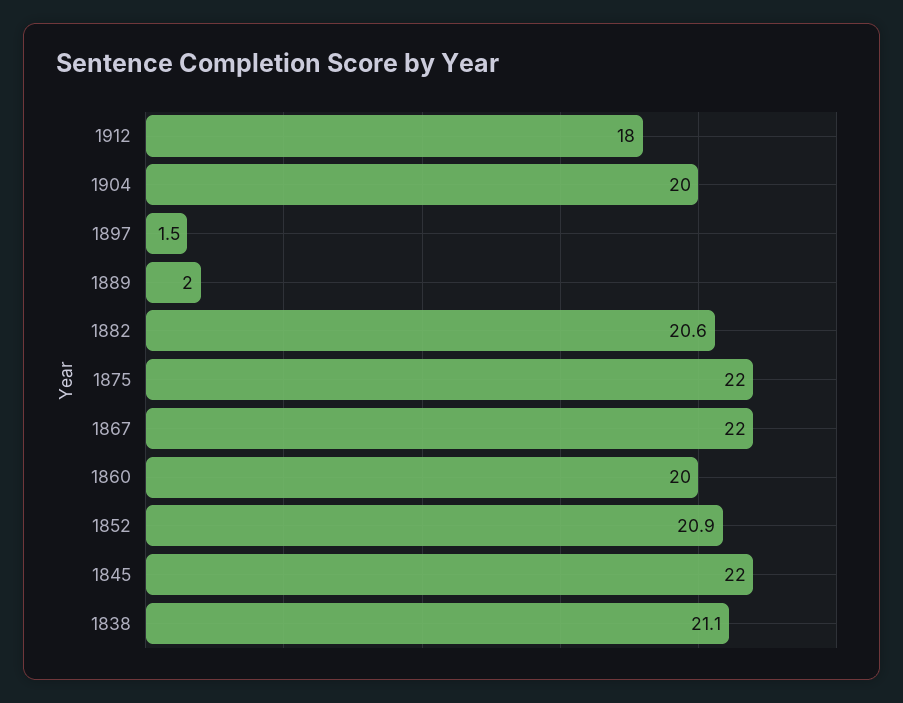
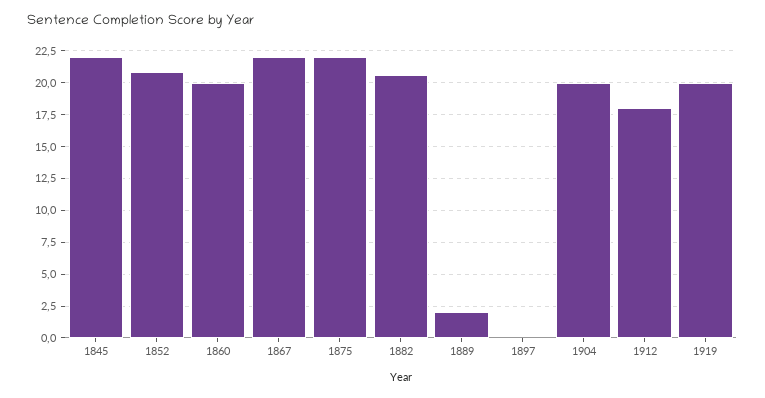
1897: 1.5 -> 0
1838: 21.1 -> none
1919: none -> 20

